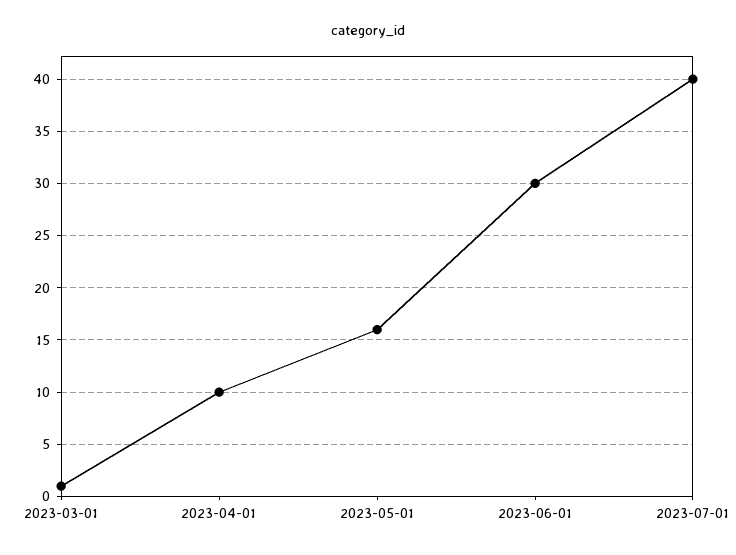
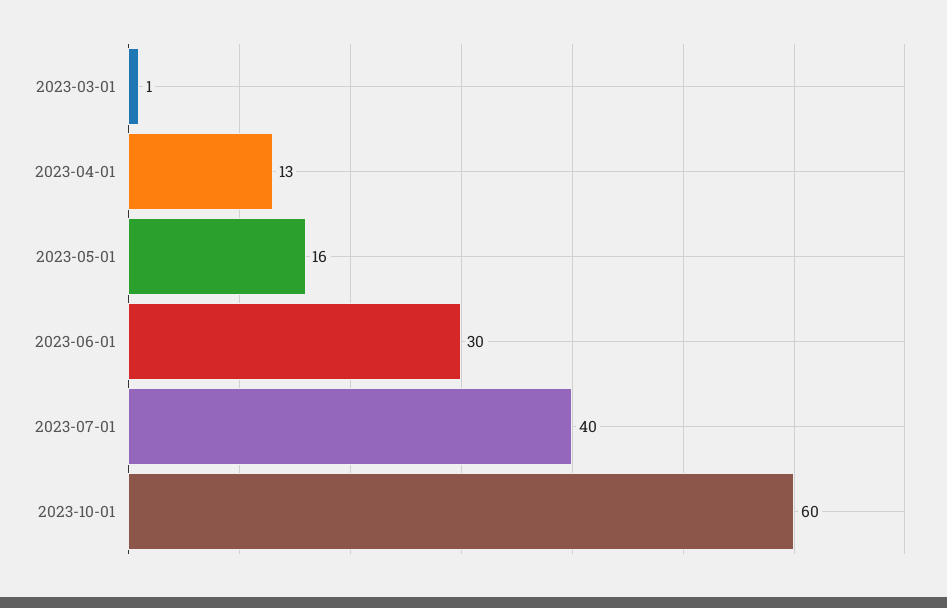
2023-04-01: 10 -> 13
2023-10-01: none -> 60

